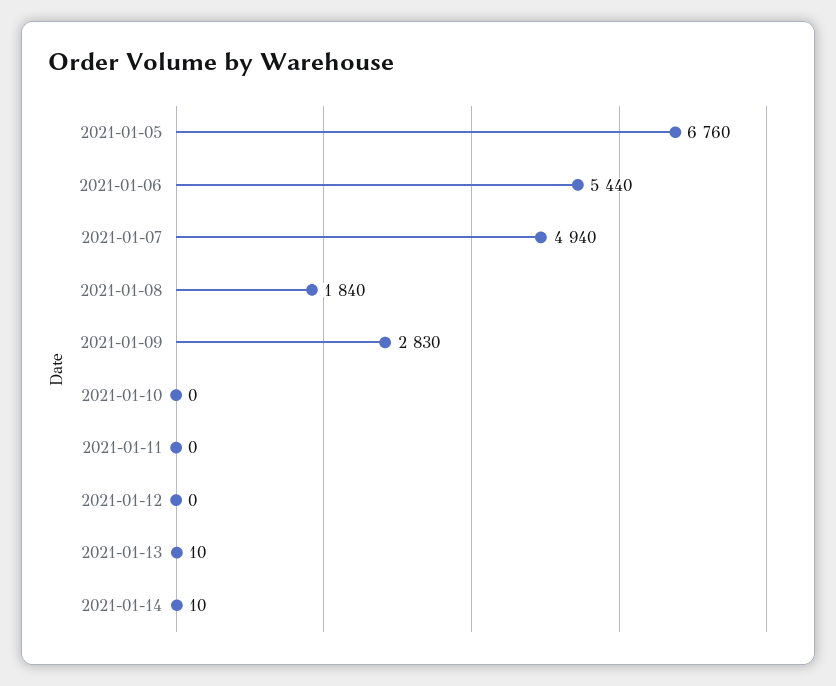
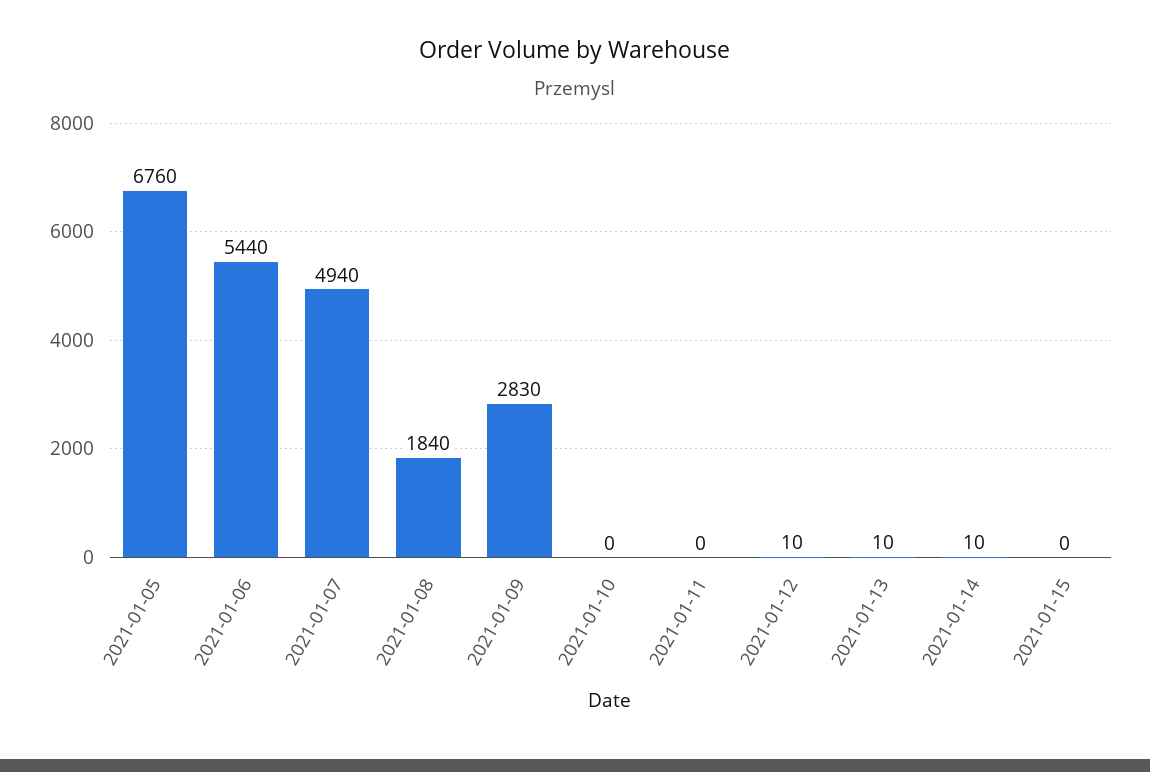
2021-01-12: 0 -> 10
2021-01-15: none -> 0

